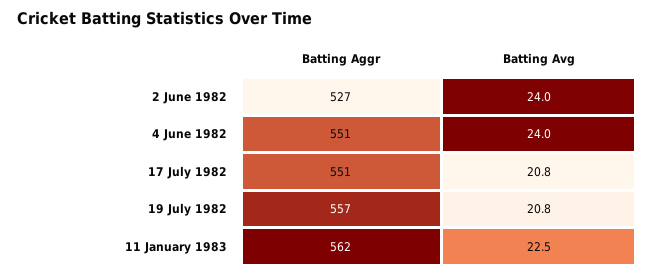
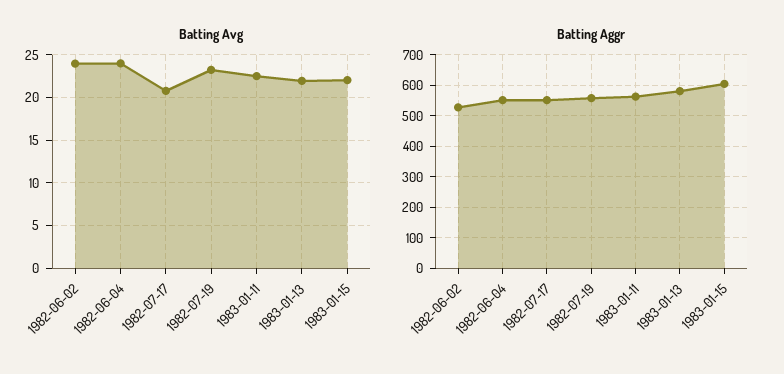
Batting Avg, 19 July 1982: 20.8 -> 23
Batting Avg, 1983-01-13: none -> 22
Batting Avg, 1983-01-15: none -> 22
Batting Aggr, 1983-01-13: none -> 580
Batting Aggr, 1983-01-15: none -> 600

